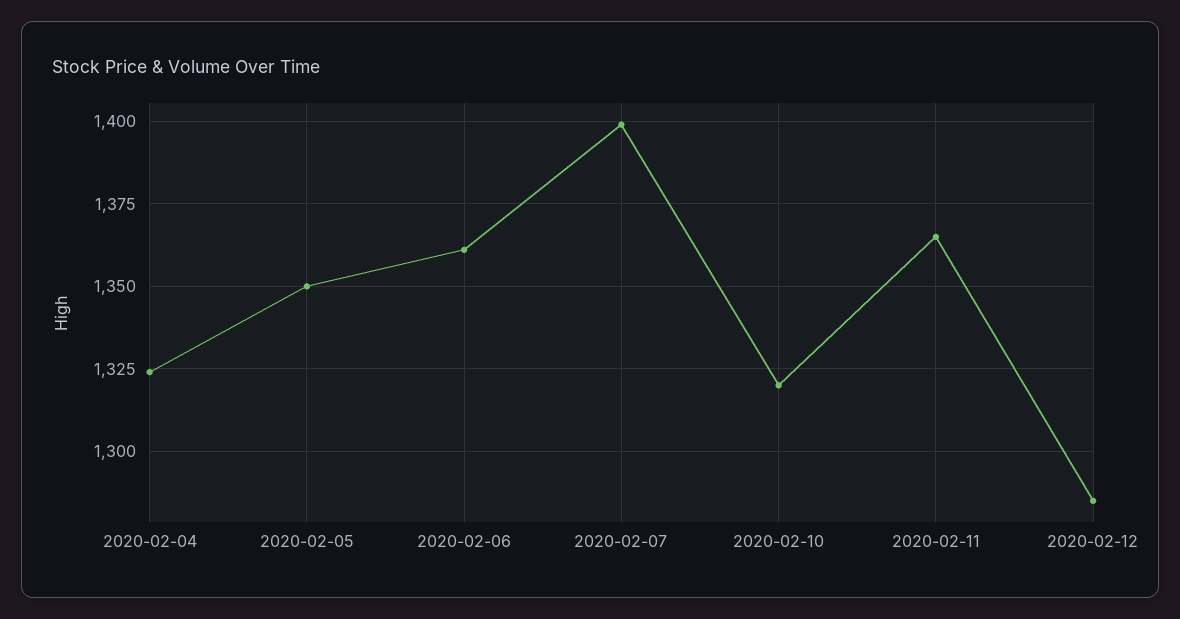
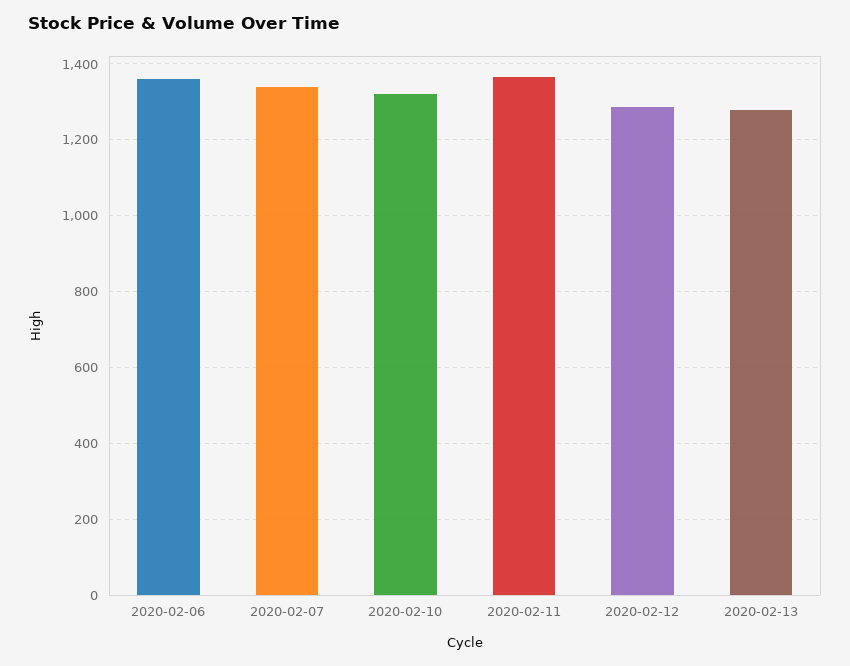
2020-02-04: 1325 -> none
2020-02-05: 1350 -> none
2020-02-07: 1400 -> 1340
2020-02-13: none -> 1280

